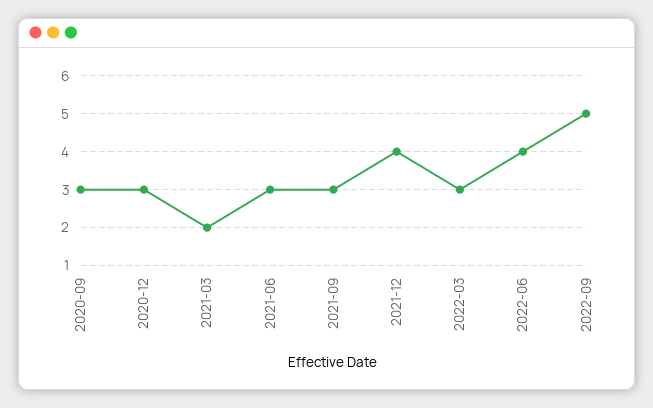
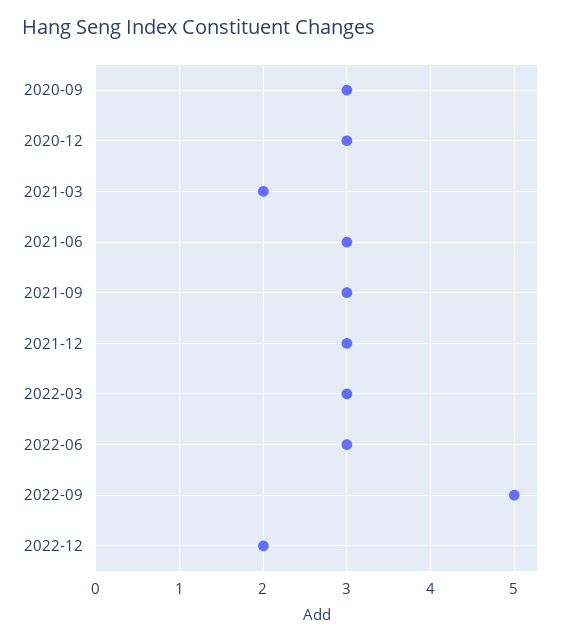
2021-12: 4 -> 3
2022-06: 4 -> 3
2022-12: none -> 2

